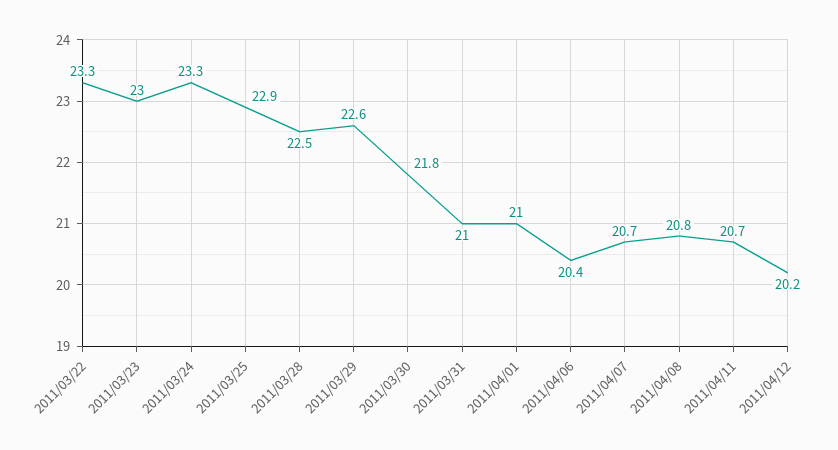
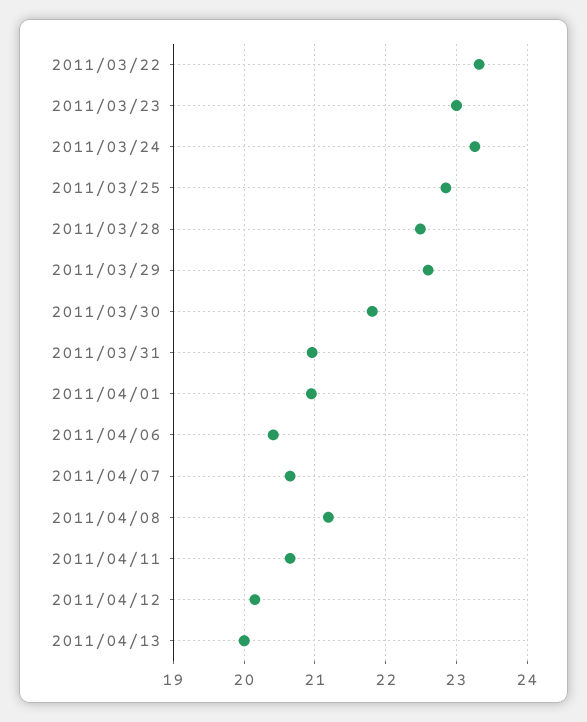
2011/04/08: 20.8 -> 21.2
2011/04/13: none -> 20

